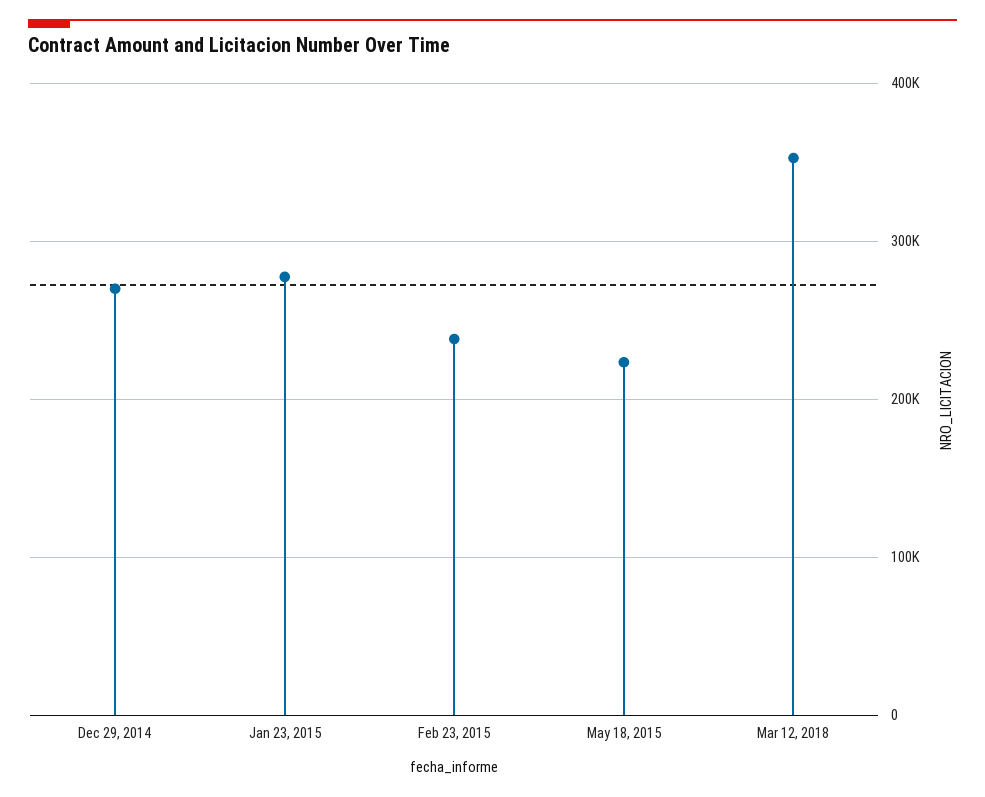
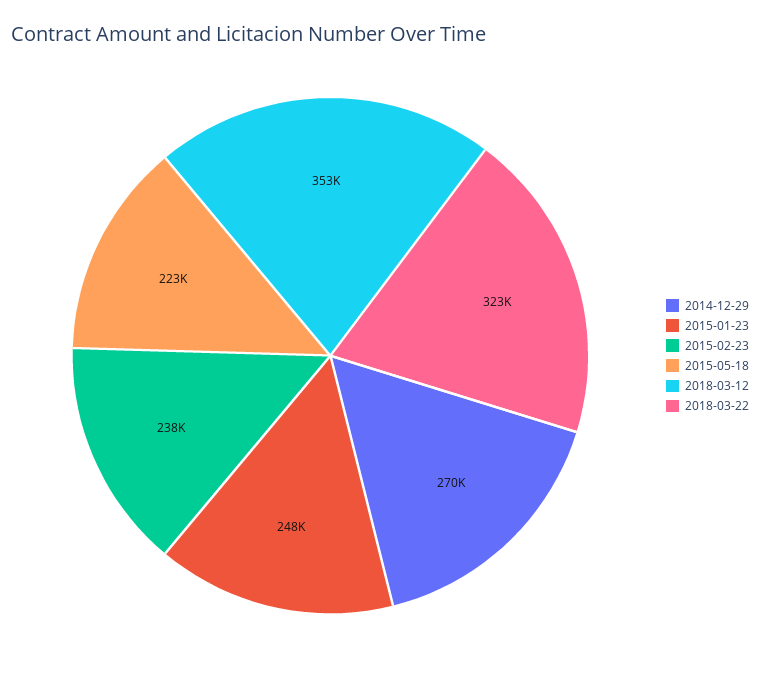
Jan 23, 2015: 280000 -> 248000
2018-03-22: none -> 323000

